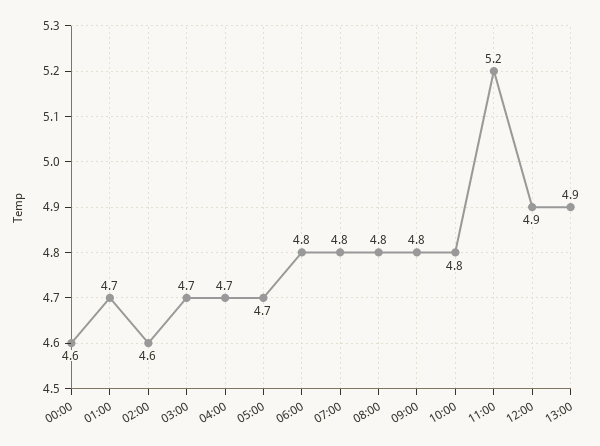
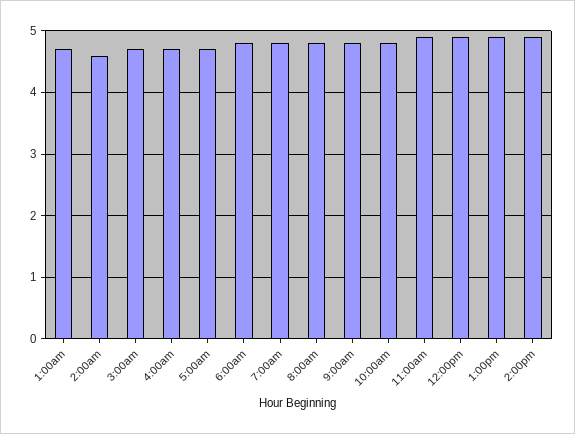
00:00: 4.6 -> none
11:00: 5.2 -> 4.9
2:00pm: none -> 4.9

